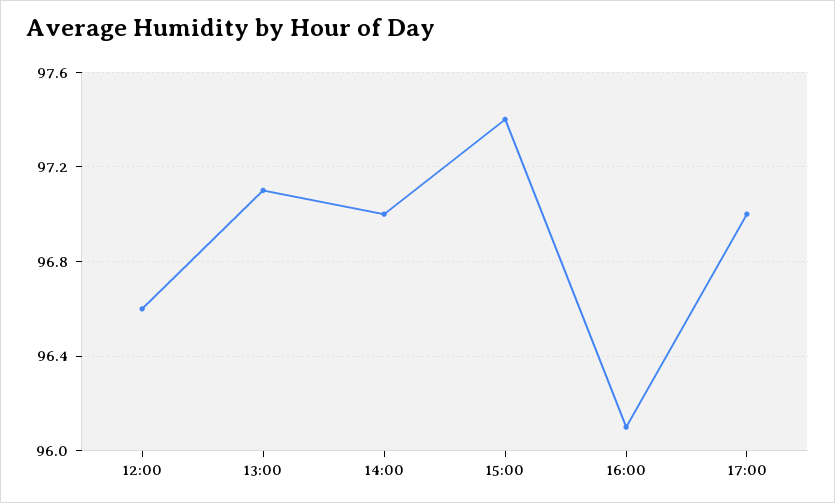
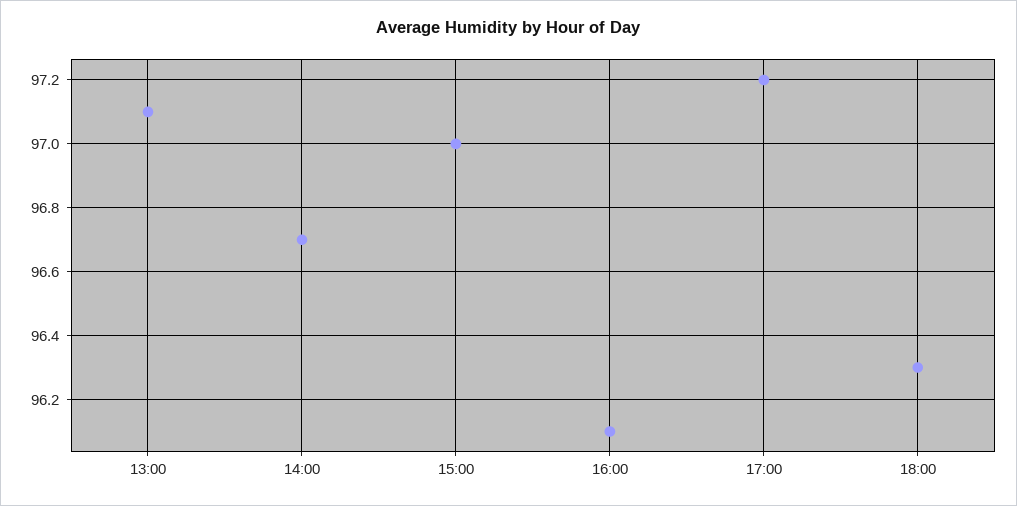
12:00: 96.6 -> none
14:00: 97 -> 96.7
15:00: 97.4 -> 97
17:00: 97 -> 97.2
18:00: none -> 96.3

